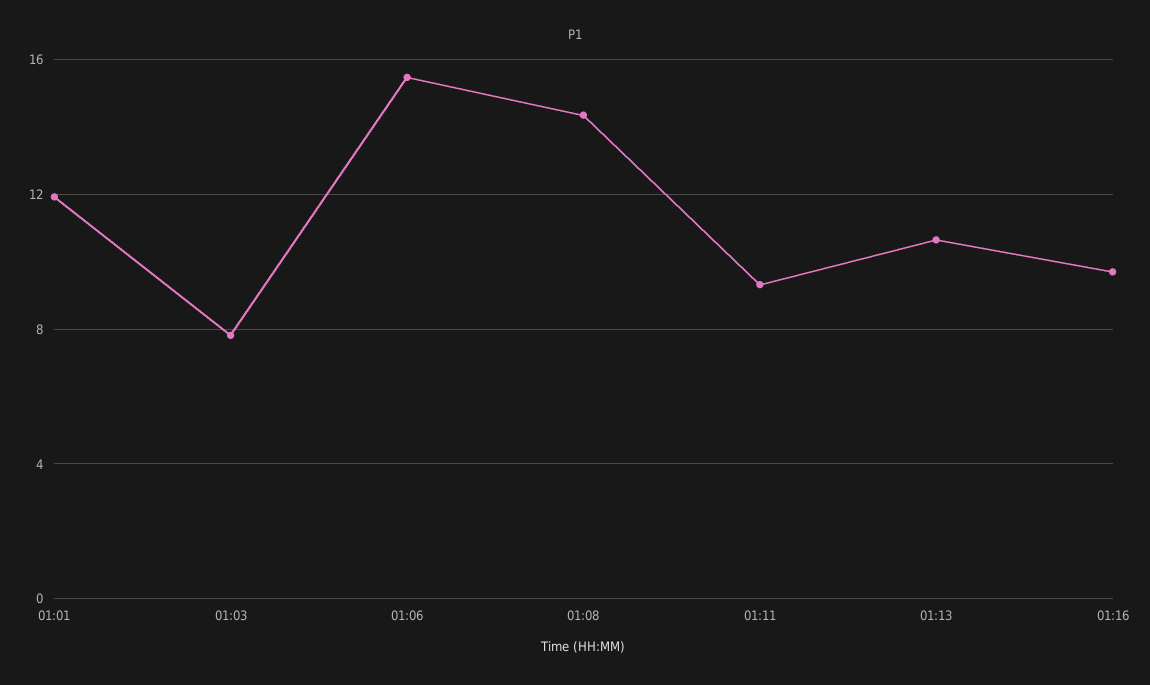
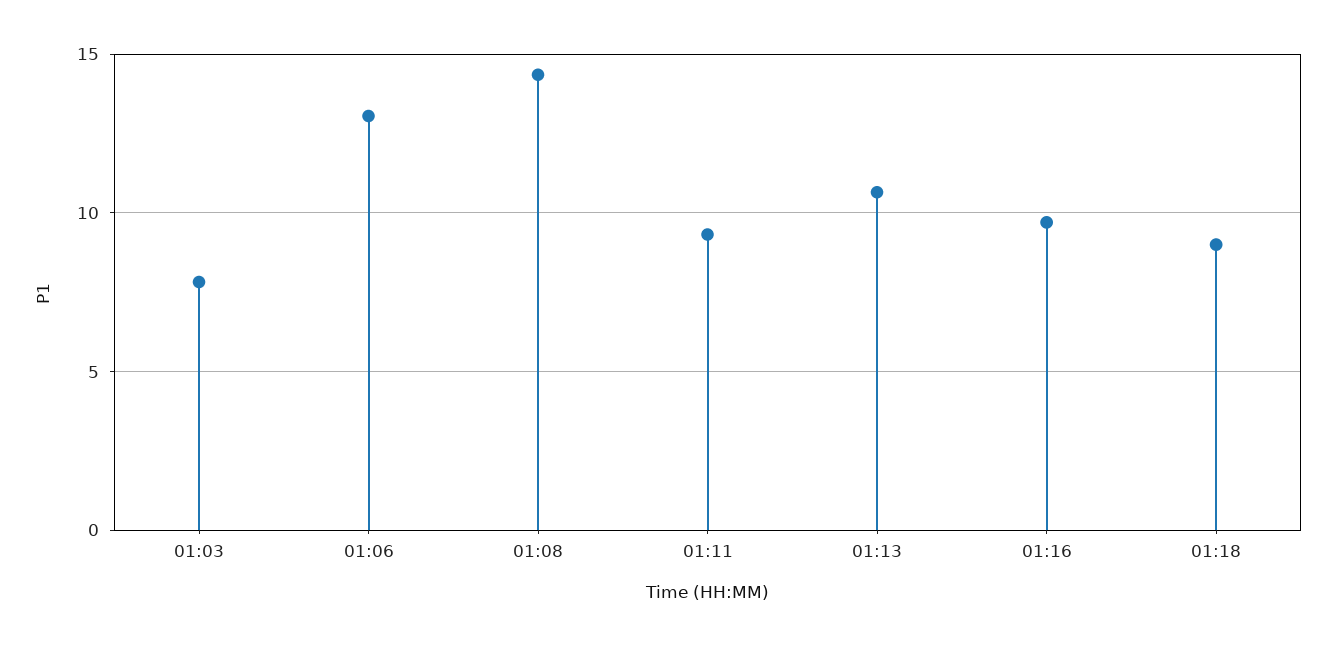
01:01: 12 -> none
01:06: 15.5 -> 13
01:18: none -> 9

